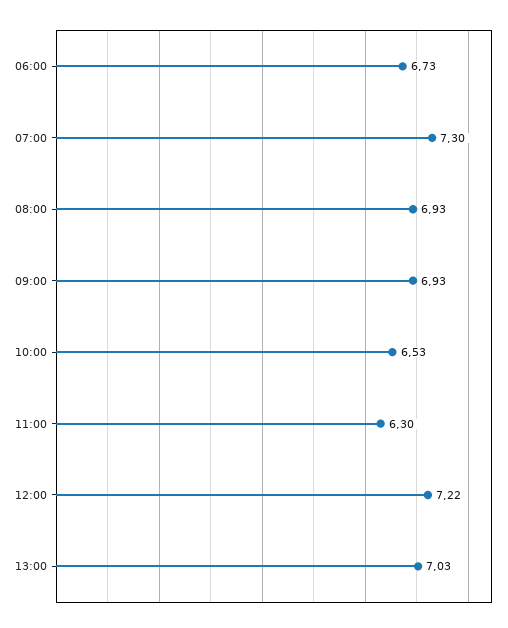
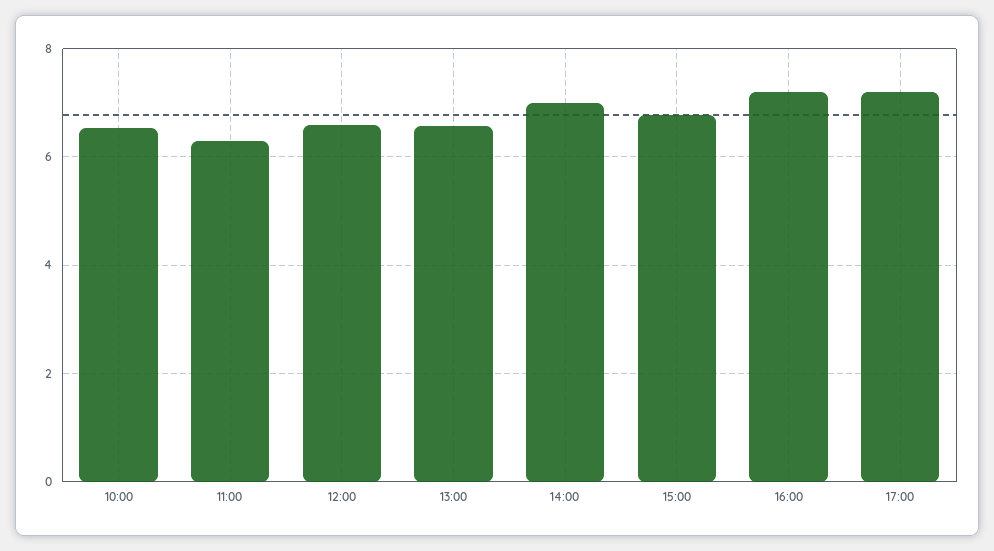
06:00: 6.73 -> none
07:00: 7.3 -> none
08:00: 6.93 -> none
09:00: 6.93 -> none
12:00: 7.22 -> 6.6
13:00: 7.03 -> 6.6
14:00: none -> 7
15:00: none -> 6.8
16:00: none -> 7.2
17:00: none -> 7.2

